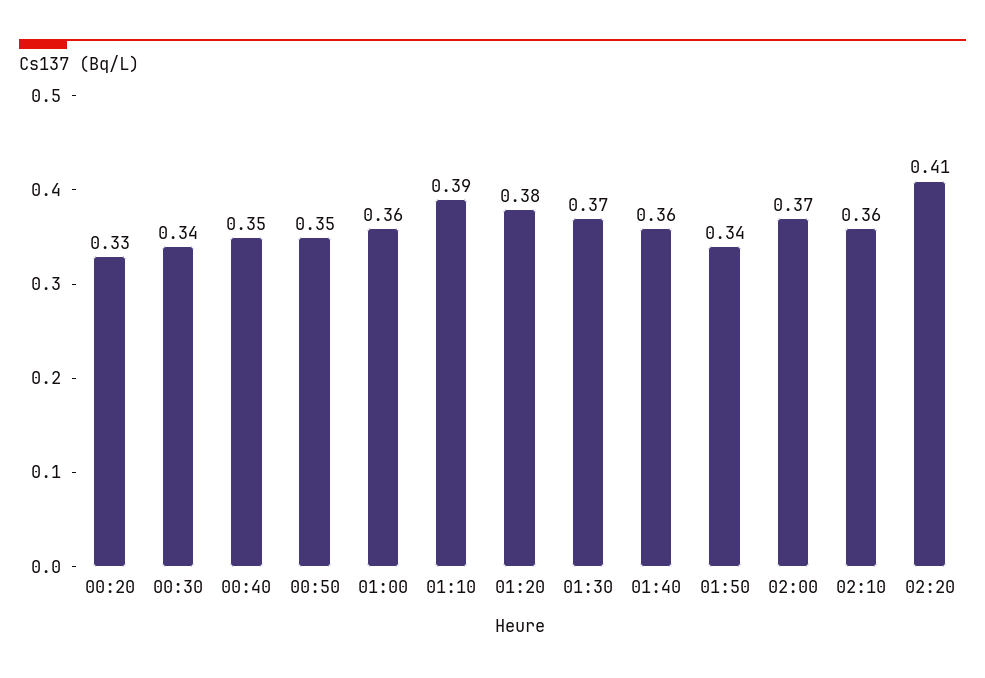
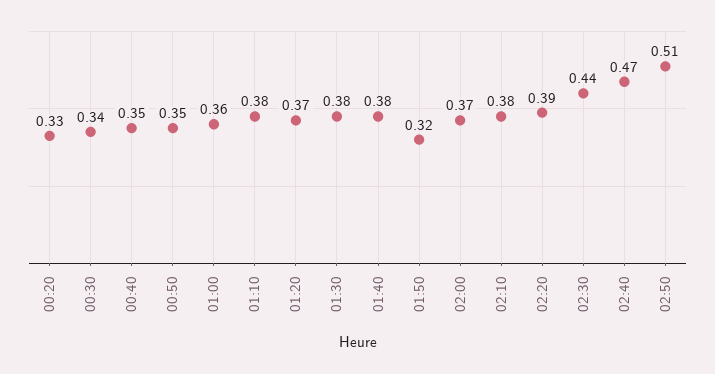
01:10: 0.39 -> 0.38
01:20: 0.38 -> 0.37
01:30: 0.37 -> 0.38
01:40: 0.36 -> 0.38
01:50: 0.34 -> 0.32
02:10: 0.36 -> 0.38
02:20: 0.41 -> 0.39
02:30: none -> 0.44
02:40: none -> 0.47
02:50: none -> 0.51

